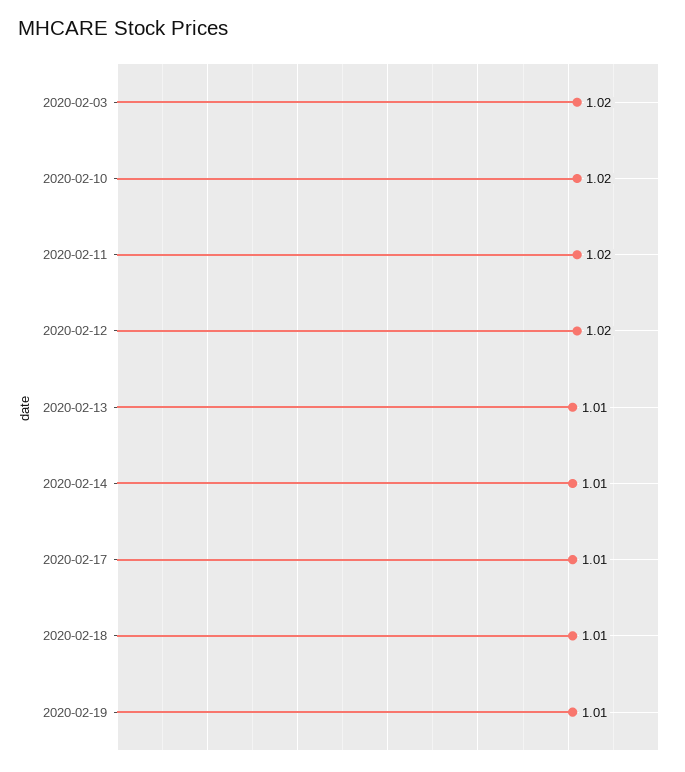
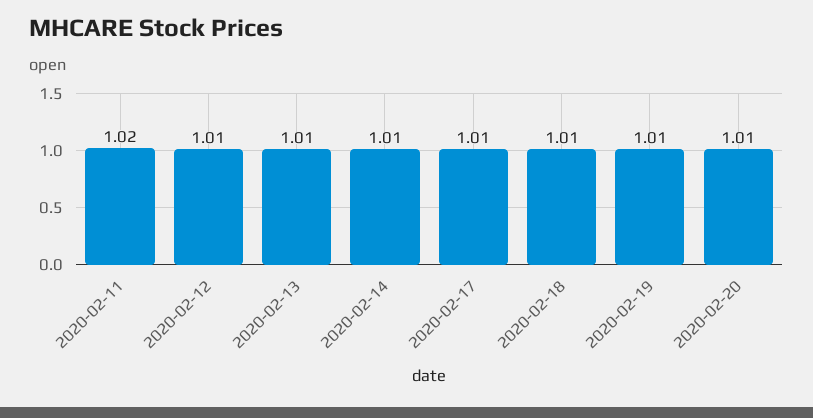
2020-02-03: 1.02 -> none
2020-02-10: 1.02 -> none
2020-02-12: 1.02 -> 1.01
2020-02-20: none -> 1.01

